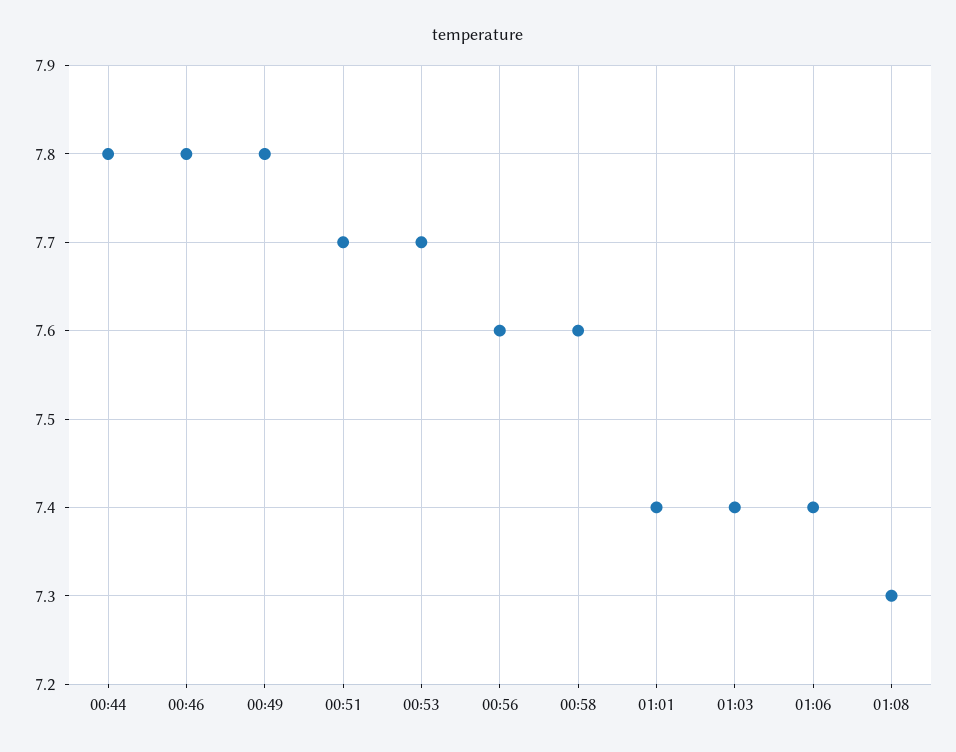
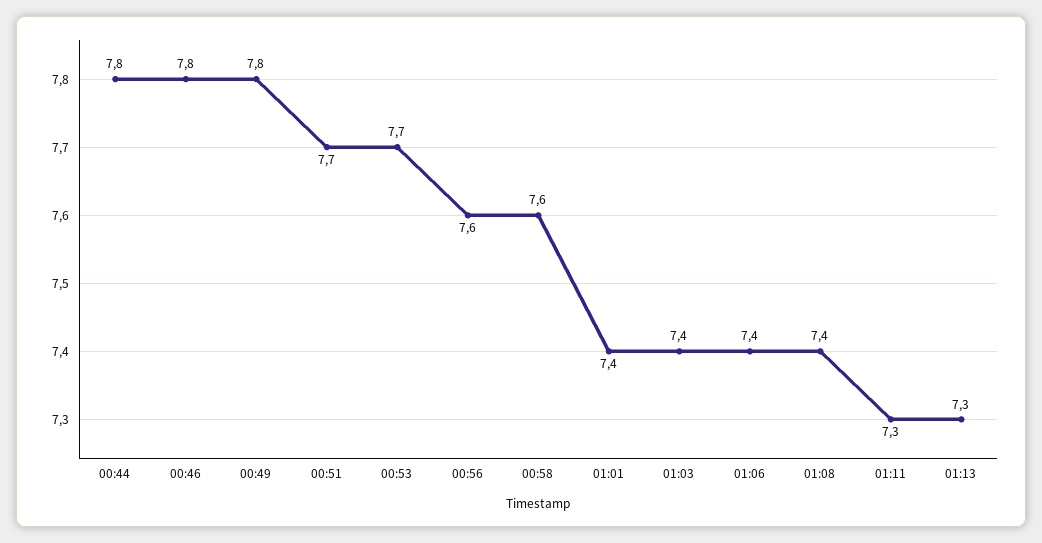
01:08: 7.3 -> 7.4
01:11: none -> 7.3
01:13: none -> 7.3

